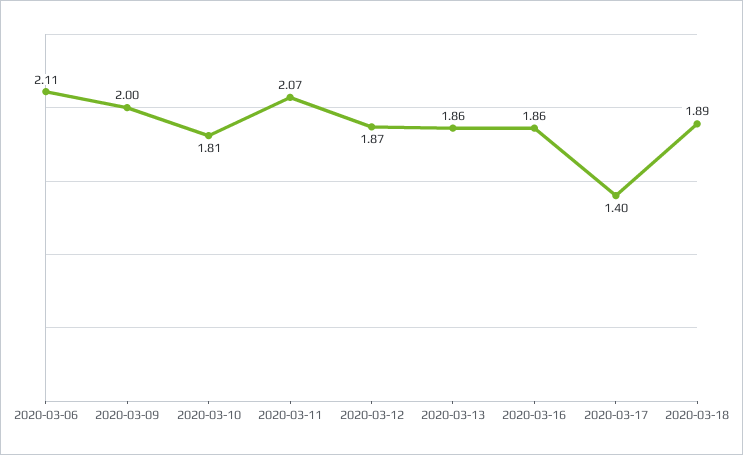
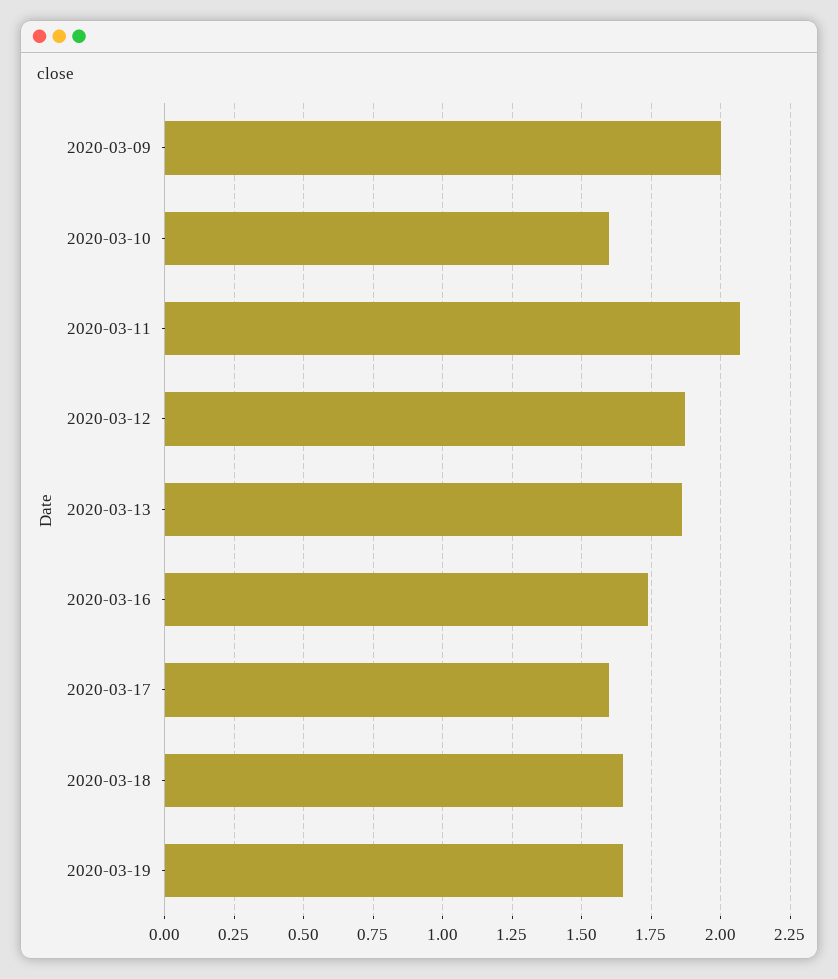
2020-03-06: 2.11 -> none
2020-03-10: 1.81 -> 1.6
2020-03-16: 1.86 -> 1.75
2020-03-17: 1.4 -> 1.6
2020-03-18: 1.89 -> 1.65
2020-03-19: none -> 1.65

